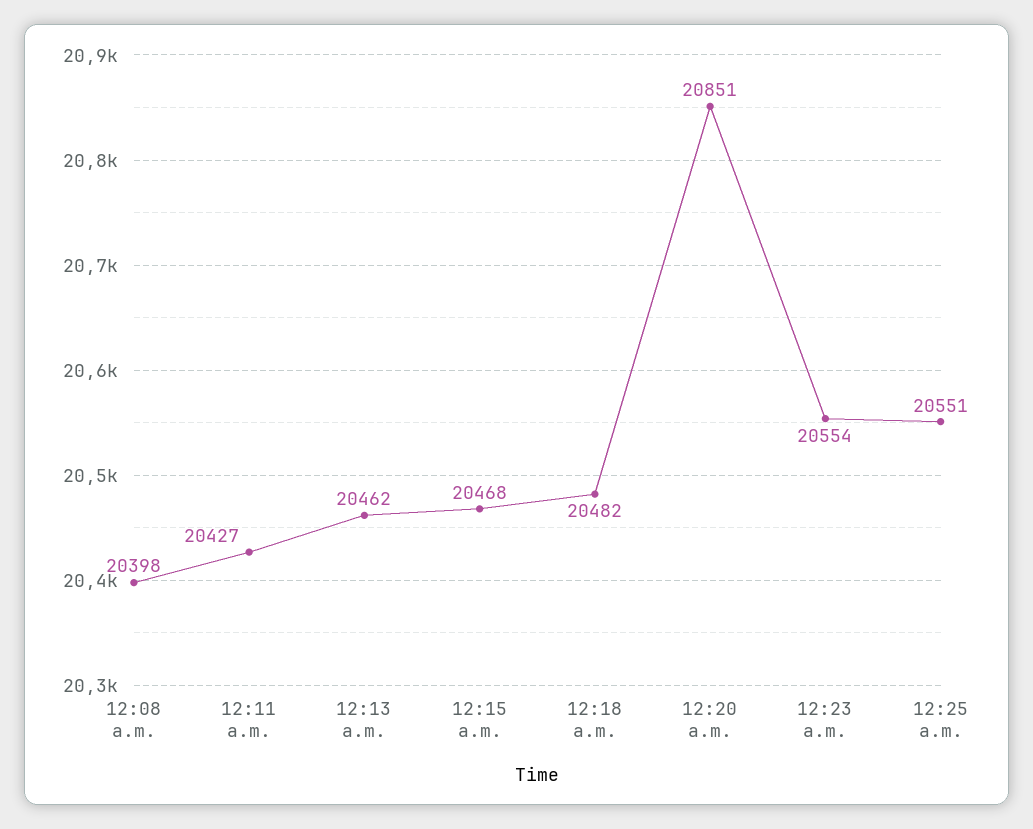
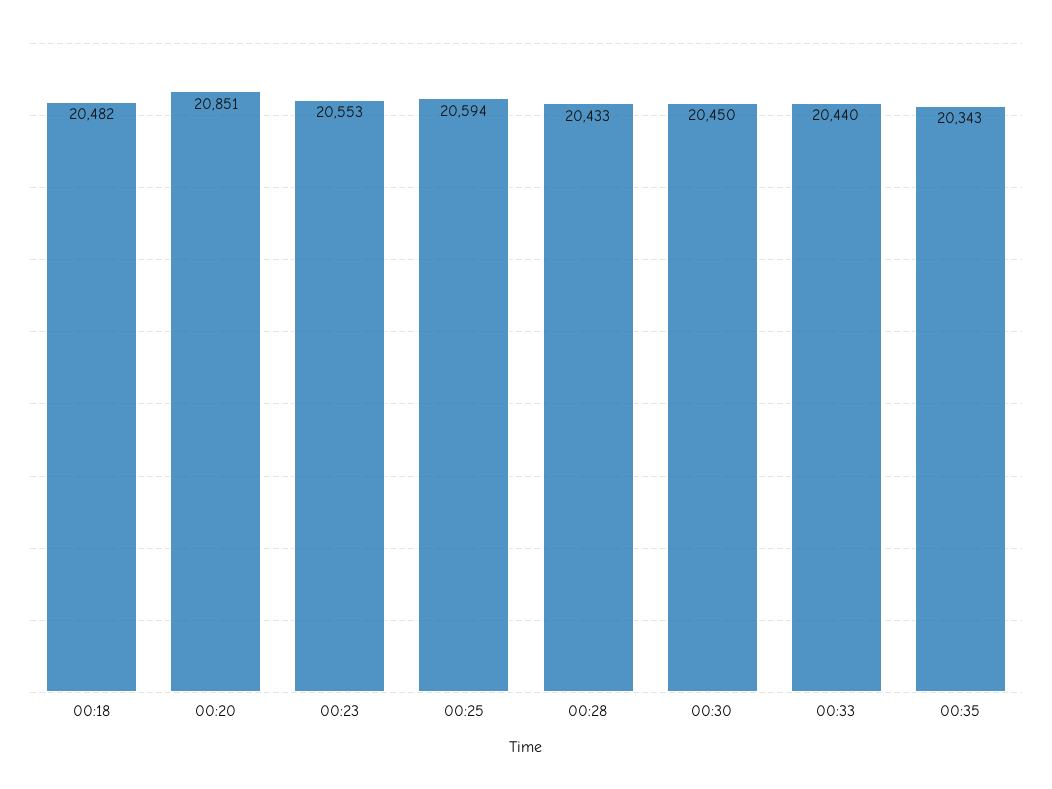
12:08 a.m.: 20398 -> none
12:11 a.m.: 20427 -> none
12:13 a.m.: 20462 -> none
12:15 a.m.: 20468 -> none
12:23 a.m.: 20554 -> 20553
12:25 a.m.: 20551 -> 20594
00:28: none -> 20433
00:30: none -> 20450
00:33: none -> 20440
00:35: none -> 20343

